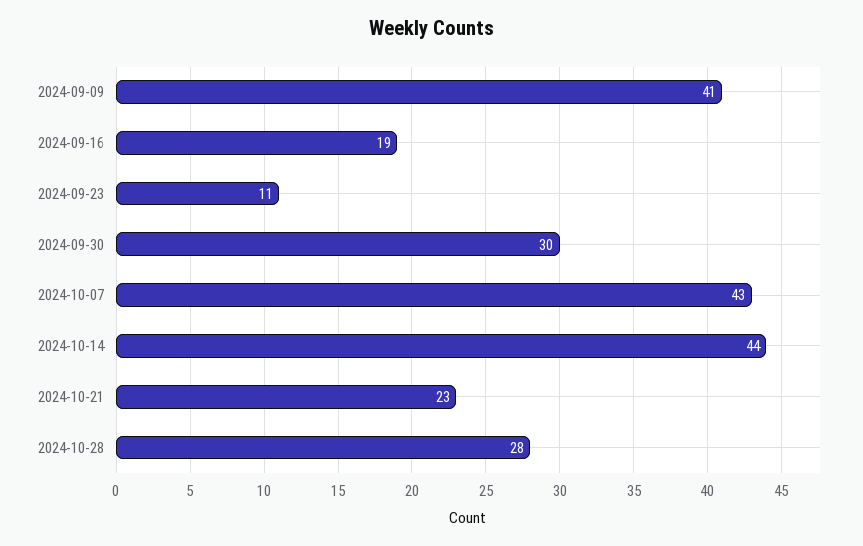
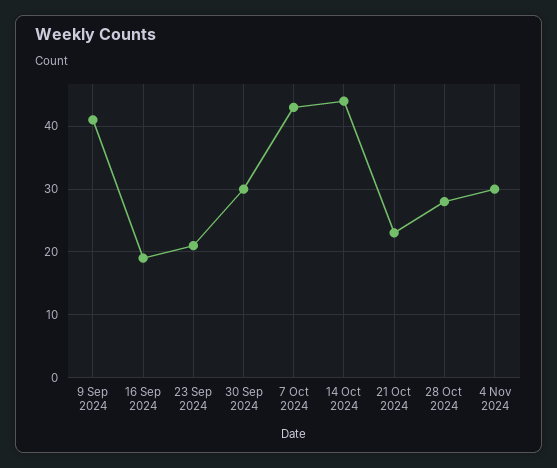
2024-09-23: 11 -> 21
4 Nov 2024: none -> 30

